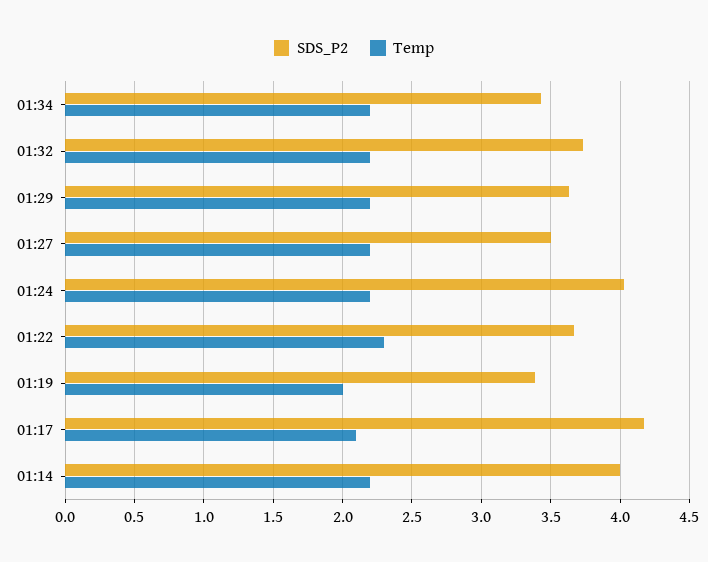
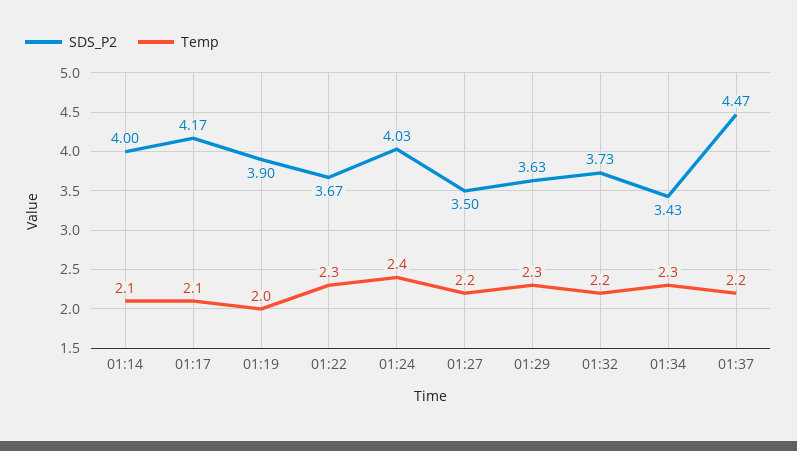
Temp, 01:34: 2.2 -> 2.3
Temp, 01:29: 2.2 -> 2.3
Temp, 01:24: 2.2 -> 2.4
SDS_P2, 01:19: 3.4 -> 3.9
Temp, 01:14: 2.2 -> 2.1
SDS_P2, 01:37: none -> 4.47
Temp, 01:37: none -> 2.2

